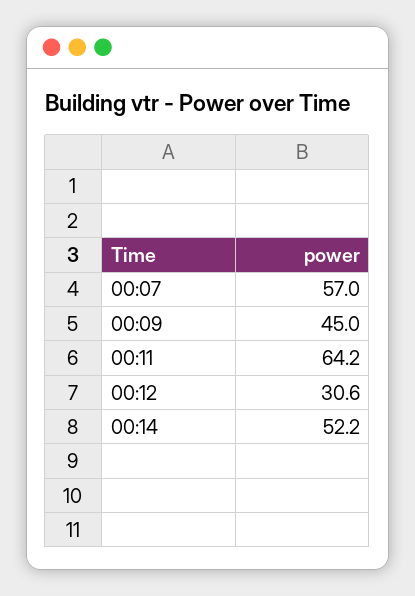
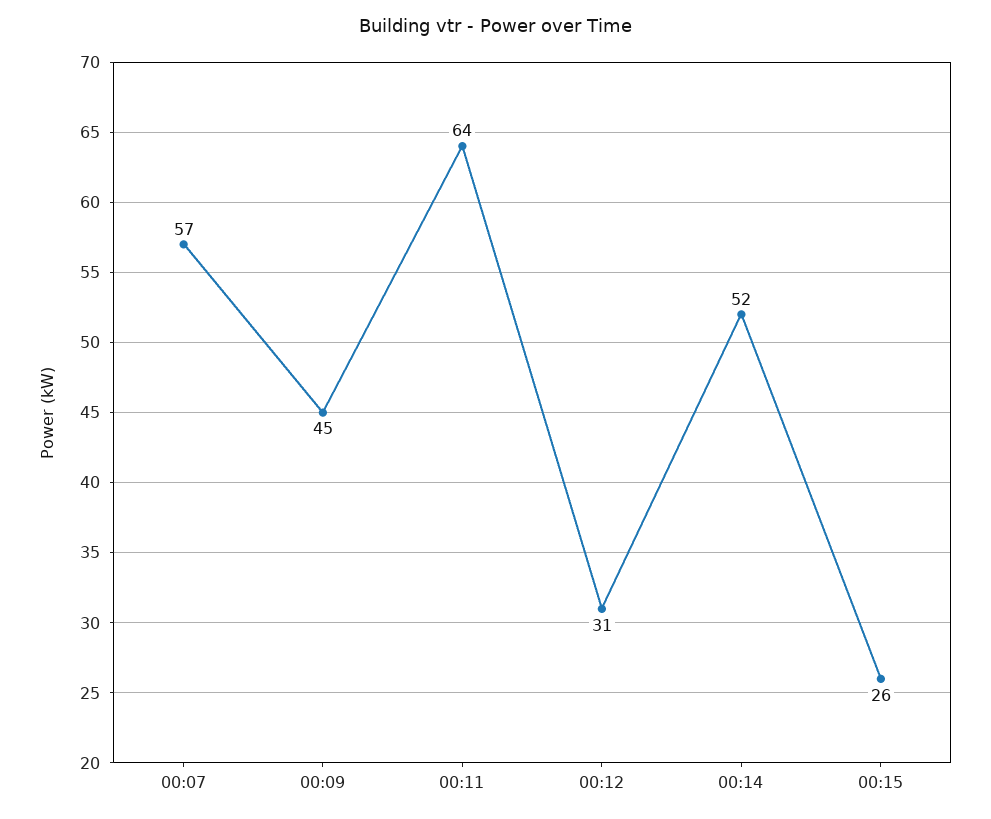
00:15: none -> 26

